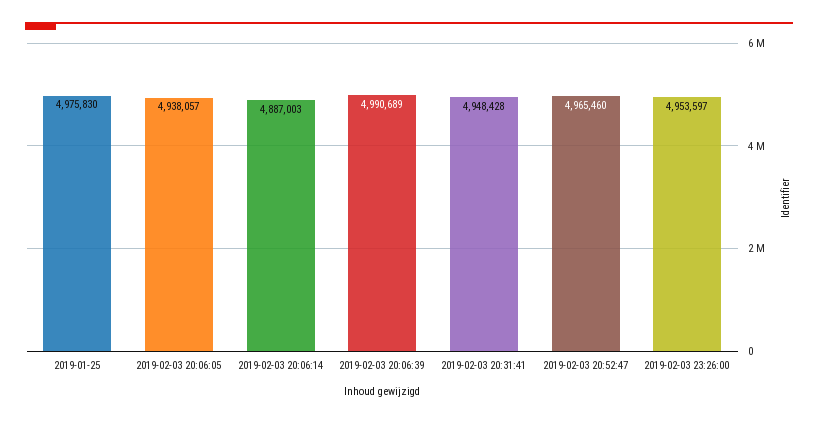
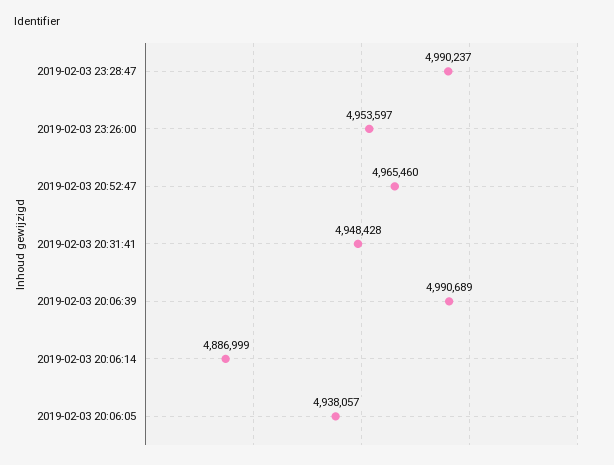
2019-01-25: 4975830 -> none
2019-02-03 20:06:14: 4887003 -> 4886999
2019-02-03 23:28:47: none -> 4990237

